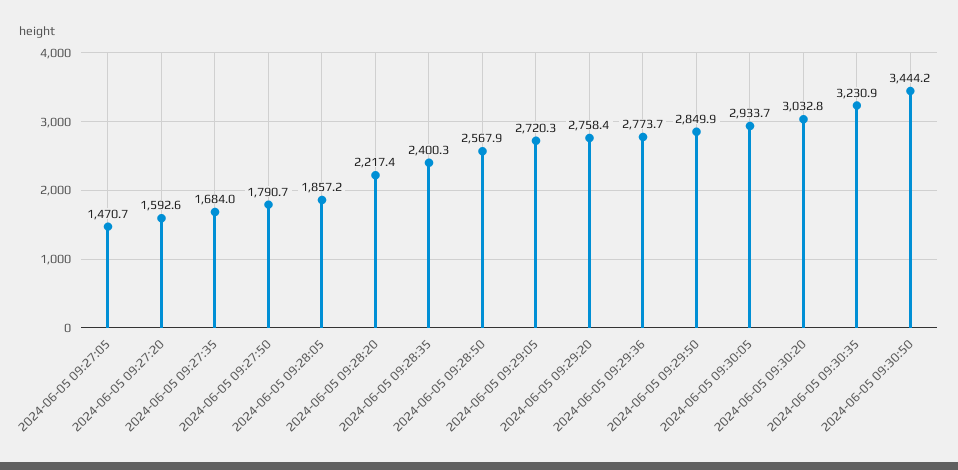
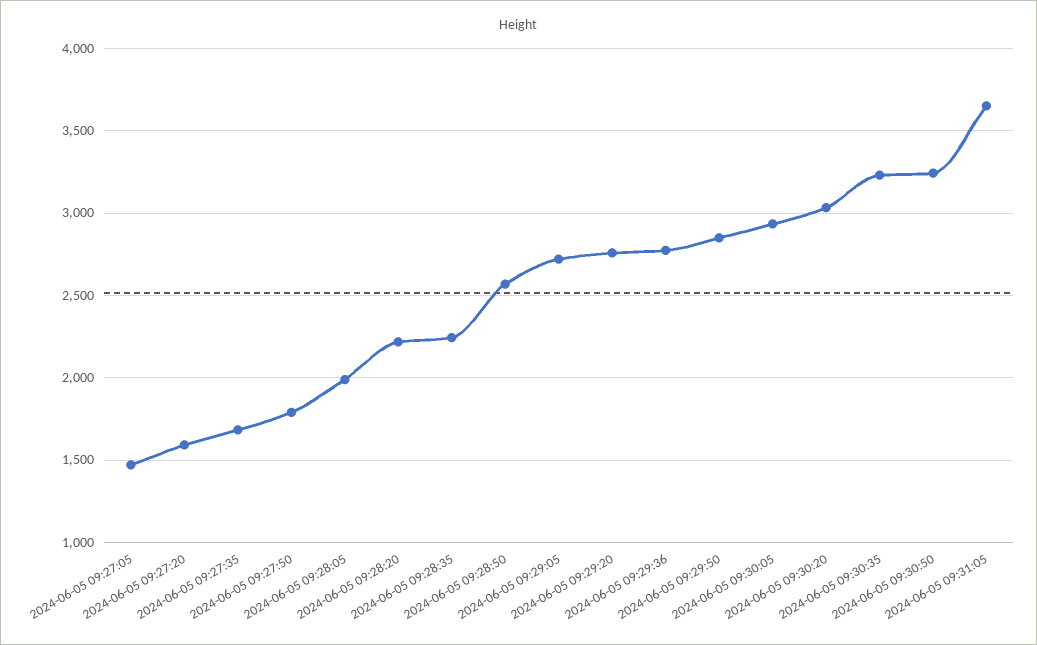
2024-06-05 09:28:05: 1857.2 -> 2000
2024-06-05 09:28:35: 2400.3 -> 2250
2024-06-05 09:30:50: 3444.2 -> 3250
2024-06-05 09:31:05: none -> 3650

